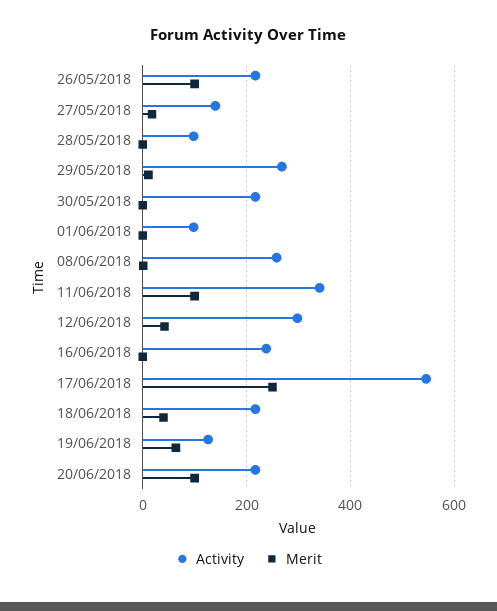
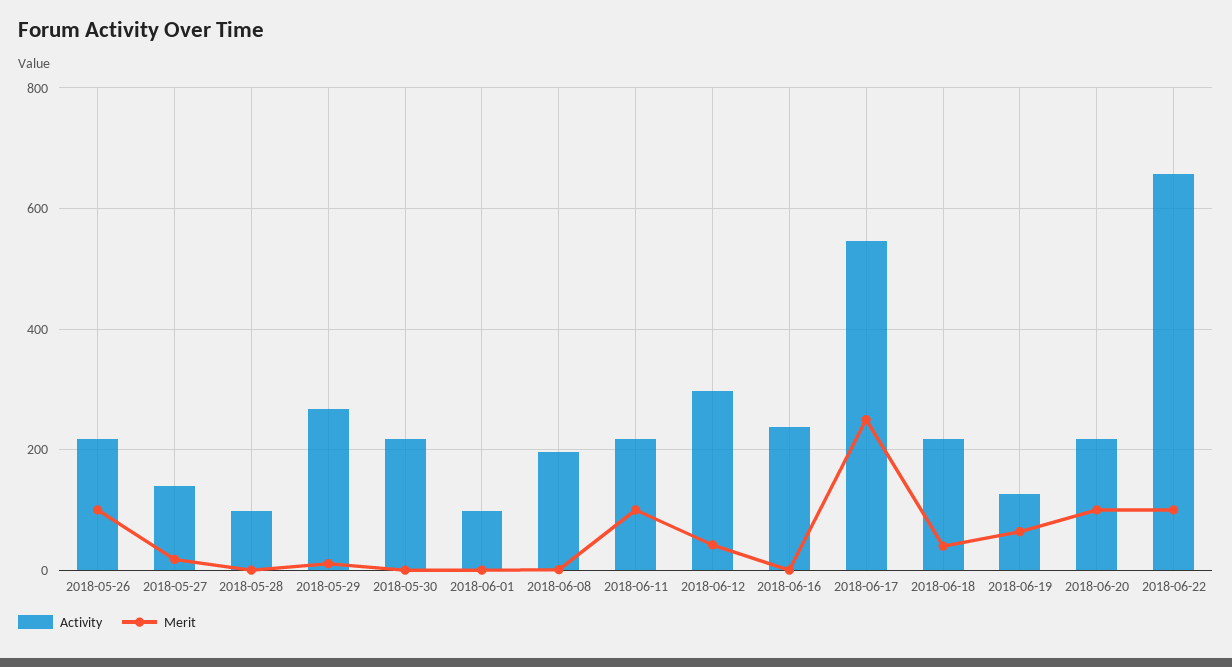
Activity, 08/06/2018: 260 -> 200
Activity, 11/06/2018: 340 -> 220
Activity, 2018-06-22: none -> 660
Merit, 2018-06-22: none -> 100

